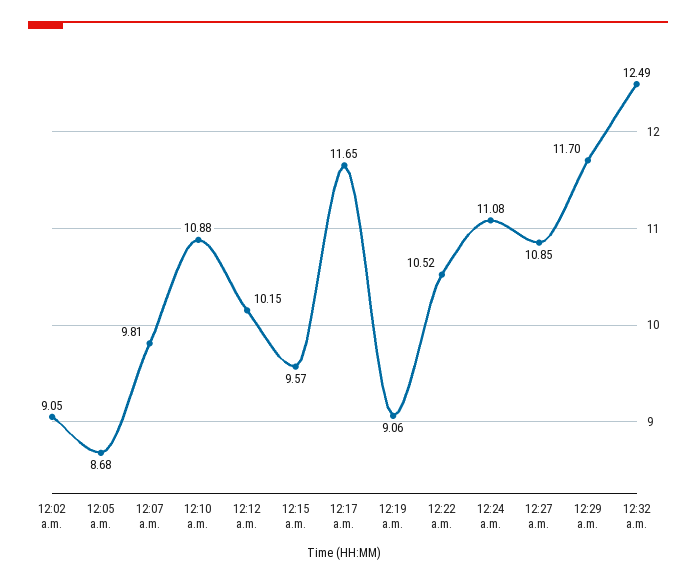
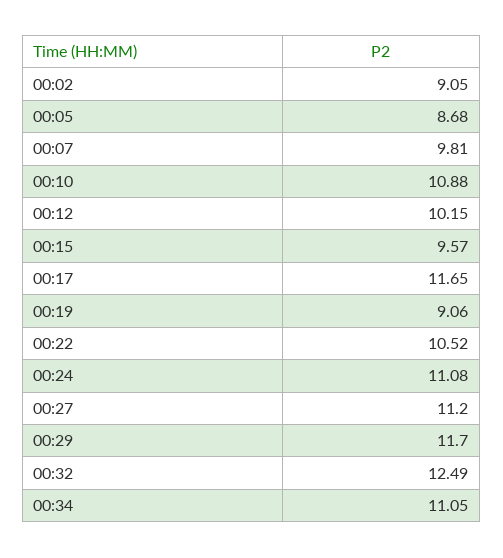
12:27 a.m.: 10.85 -> 11.2
00:34: none -> 11.05

